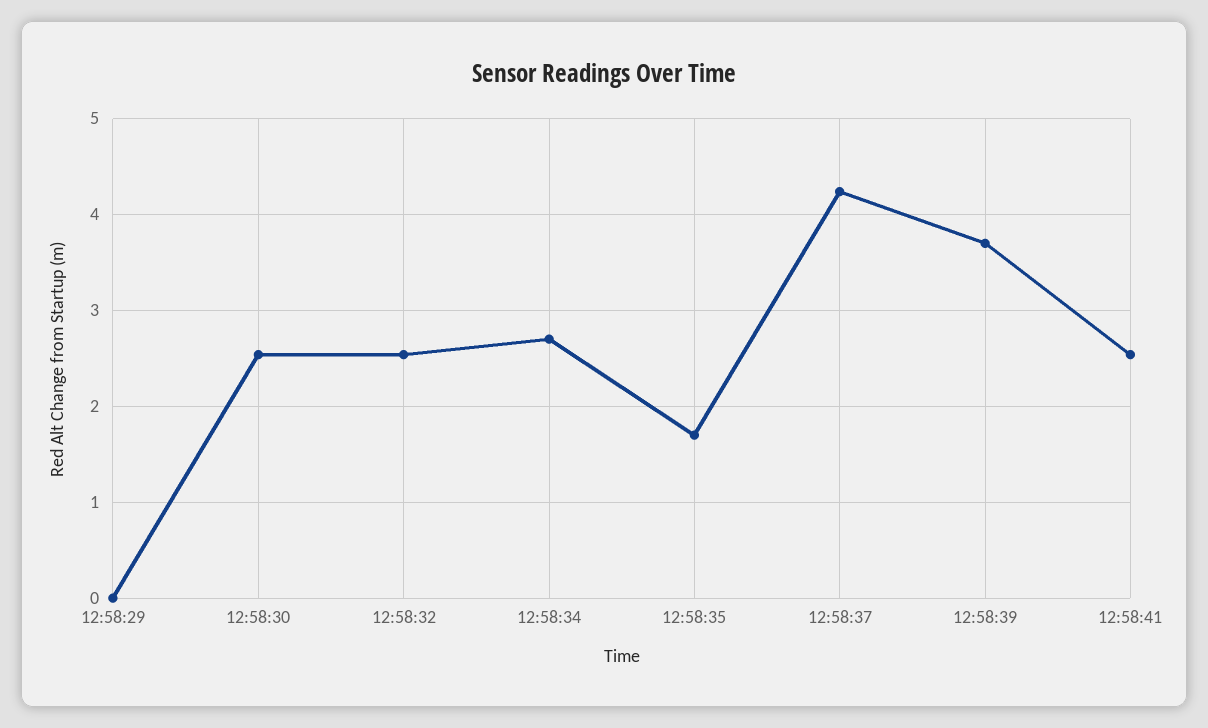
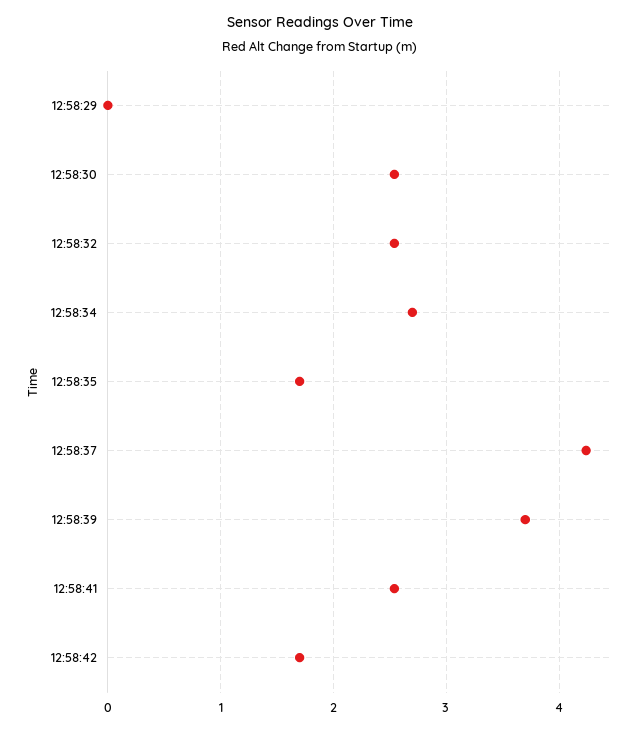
12:58:42: none -> 1.7

